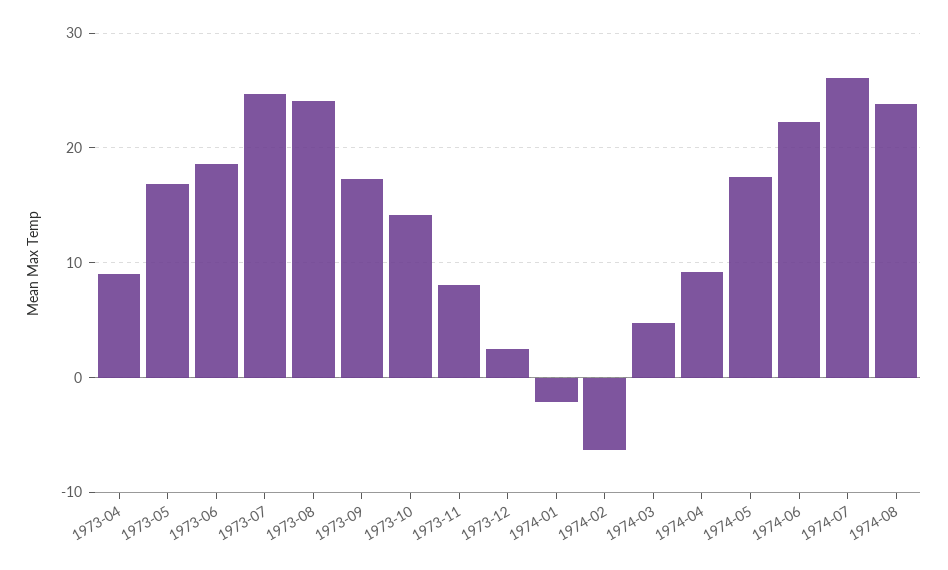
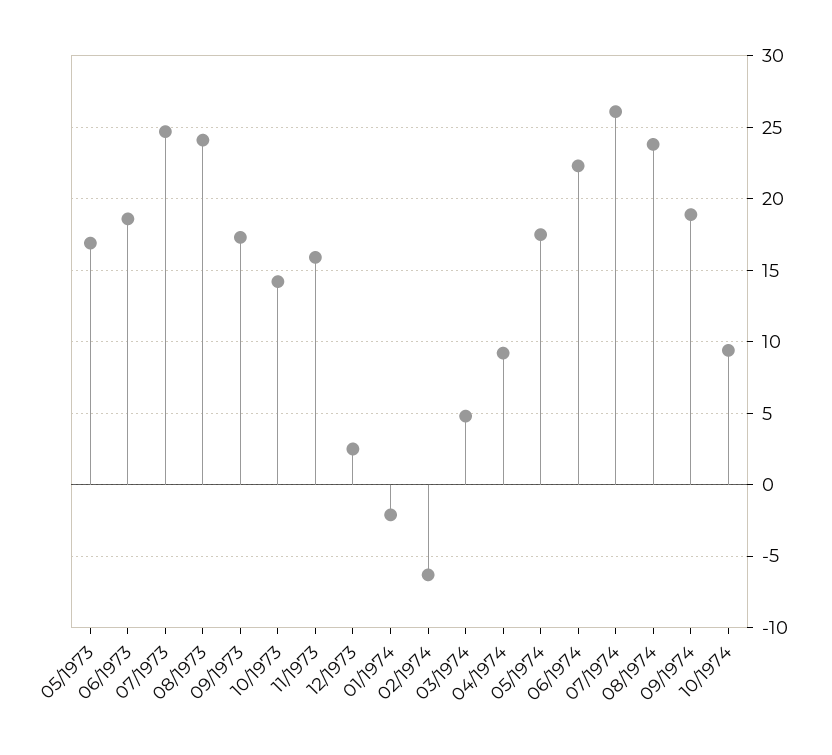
1973-04: 9 -> none
1973-11: 8 -> 16
09/1974: none -> 19
10/1974: none -> 9.5

